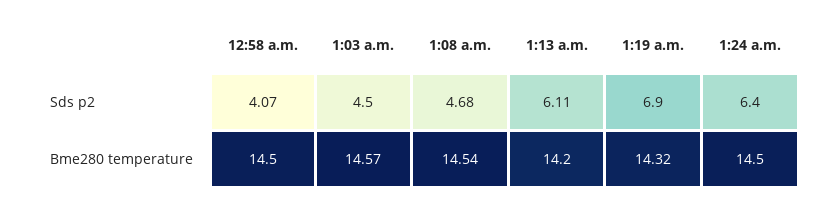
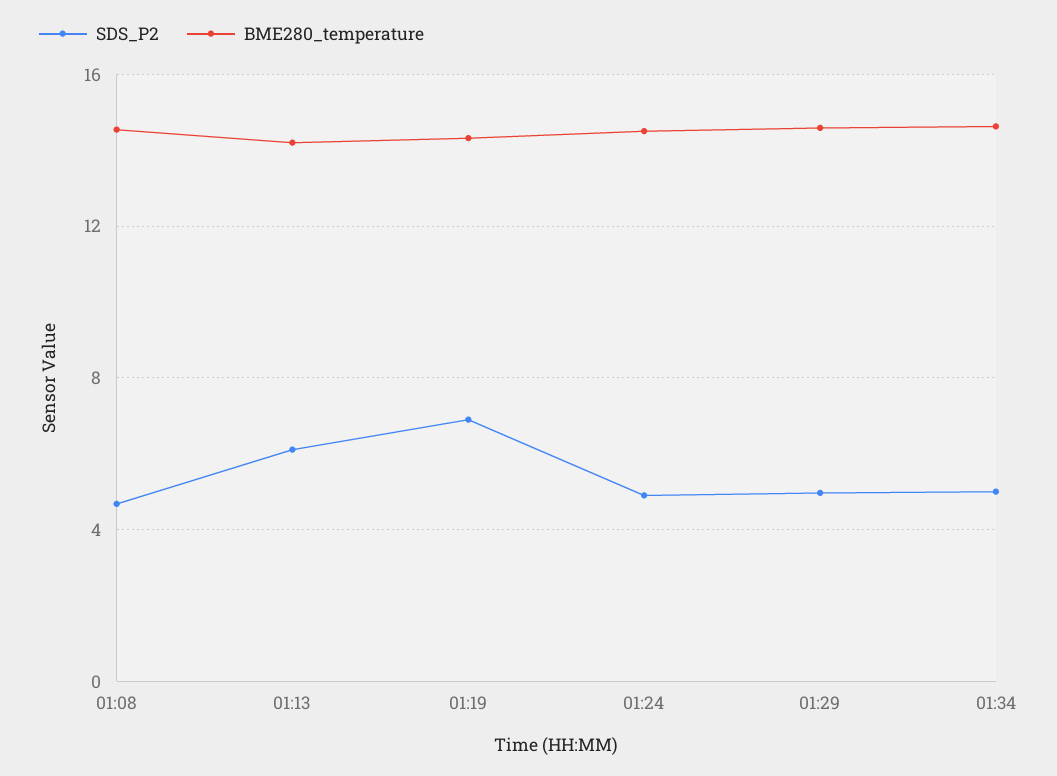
Sds p2, 12:58 a.m.: 4.07 -> none
Sds p2, 1:03 a.m.: 4.5 -> none
Sds p2, 1:24 a.m.: 6.4 -> 5
Bme280 temperature, 12:58 a.m.: 14.5 -> none
Bme280 temperature, 1:03 a.m.: 14.57 -> none
Sds p2, 01:29: none -> 5
Bme280 temperature, 01:29: none -> 14.5
Sds p2, 01:34: none -> 5
Bme280 temperature, 01:34: none -> 14.5

